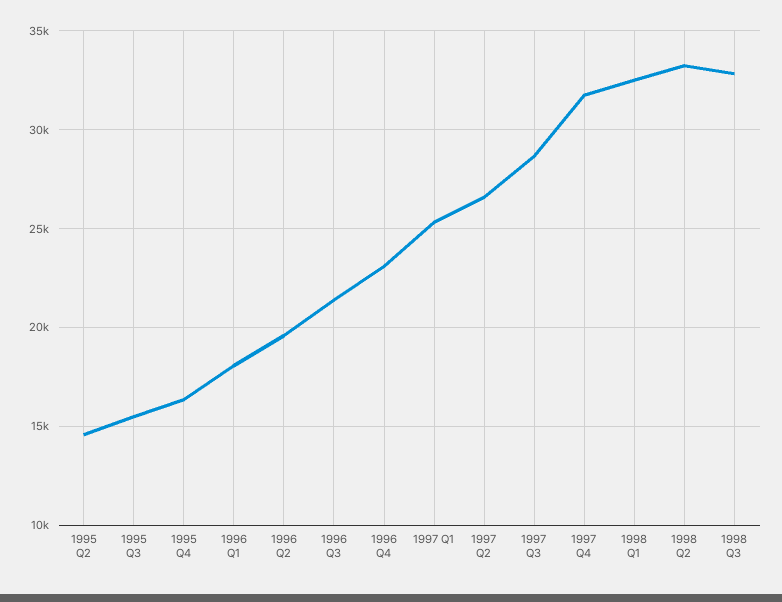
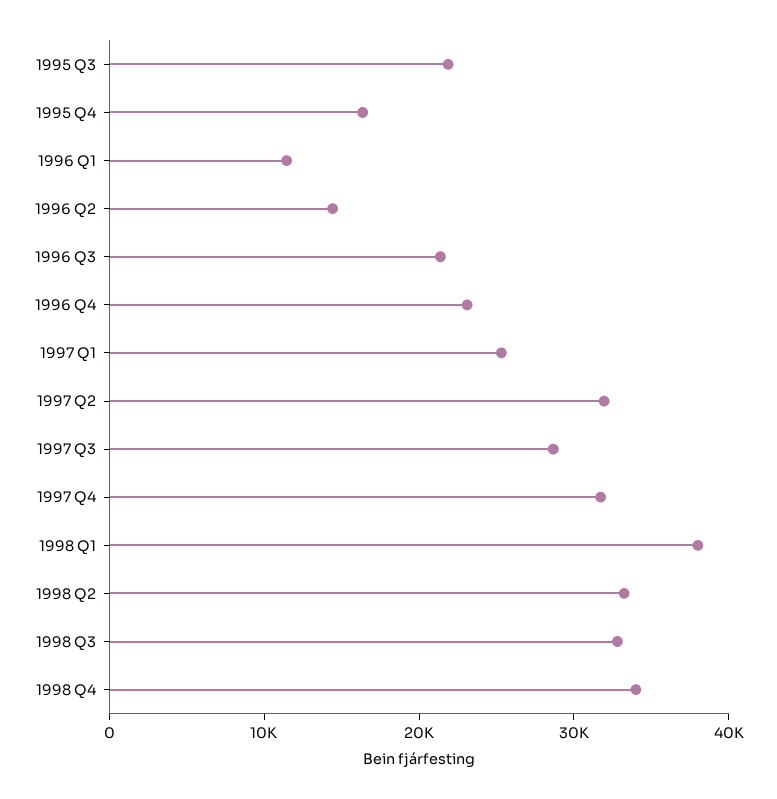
1995 Q2: 14500 -> none
1995 Q3: 15500 -> 22000
1996 Q1: 18000 -> 12000
1996 Q2: 19500 -> 14000
1997 Q2: 26500 -> 32000
1998 Q1: 32500 -> 38000
1998 Q4: none -> 34000

